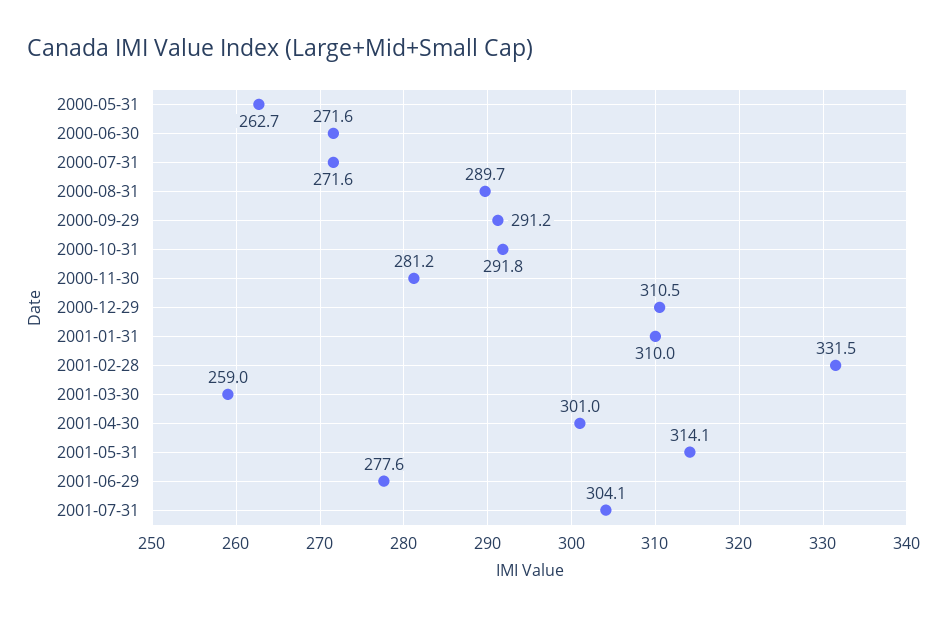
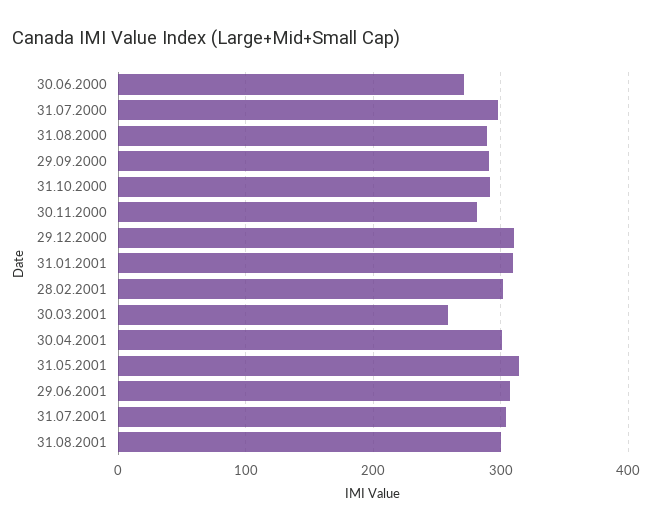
2000-05-31: 262.7 -> none
2000-07-31: 271.6 -> 300
2001-02-28: 331.5 -> 300
2001-06-29: 277.6 -> 310
31.08.2001: none -> 300

